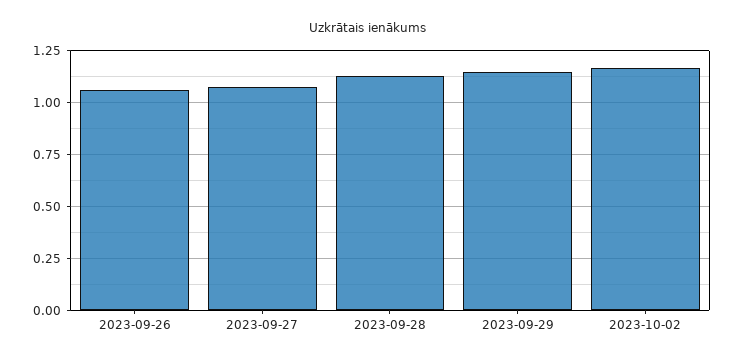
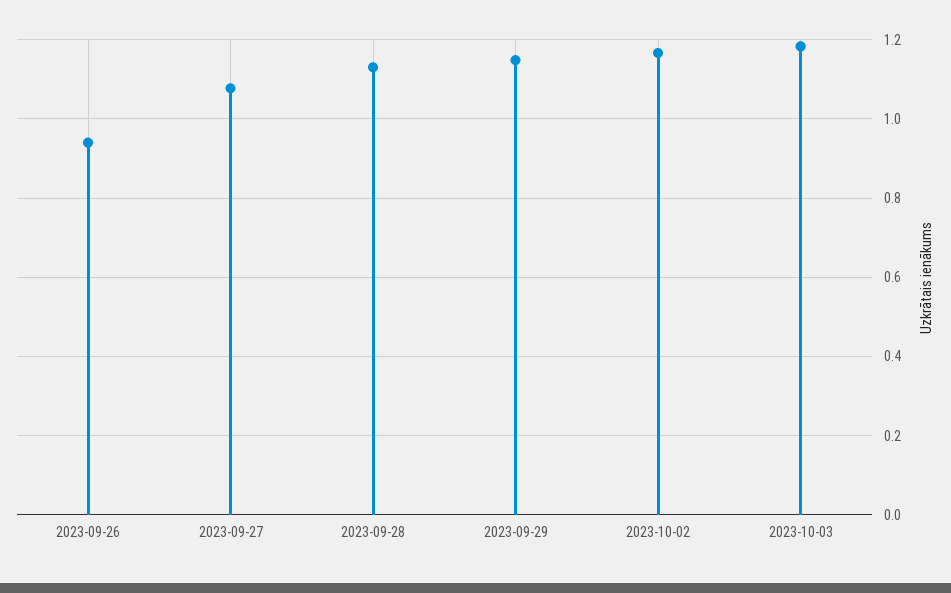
2023-09-26: 1.05 -> 0.94
2023-10-03: none -> 1.18

